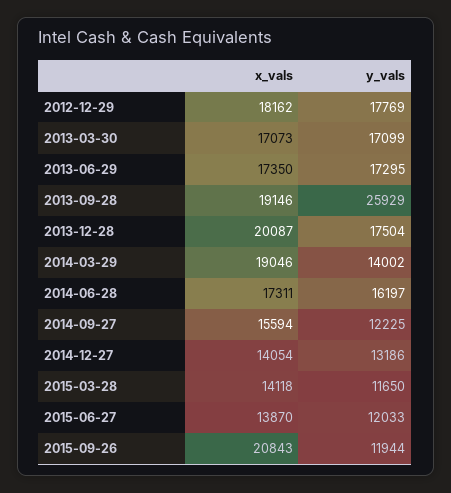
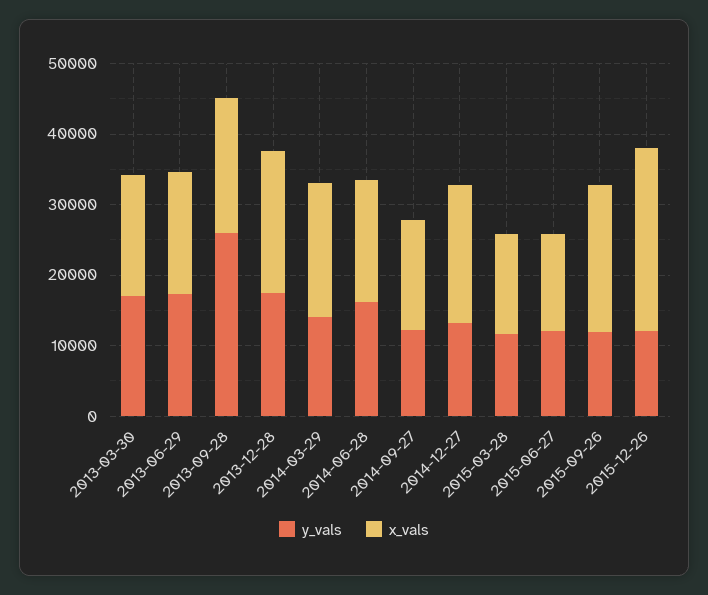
x_vals, 2012-12-29: 18162 -> none
y_vals, 2012-12-29: 17769 -> none
x_vals, 2014-12-27: 14054 -> 20000
y_vals, 2015-12-26: none -> 12000
x_vals, 2015-12-26: none -> 26000

